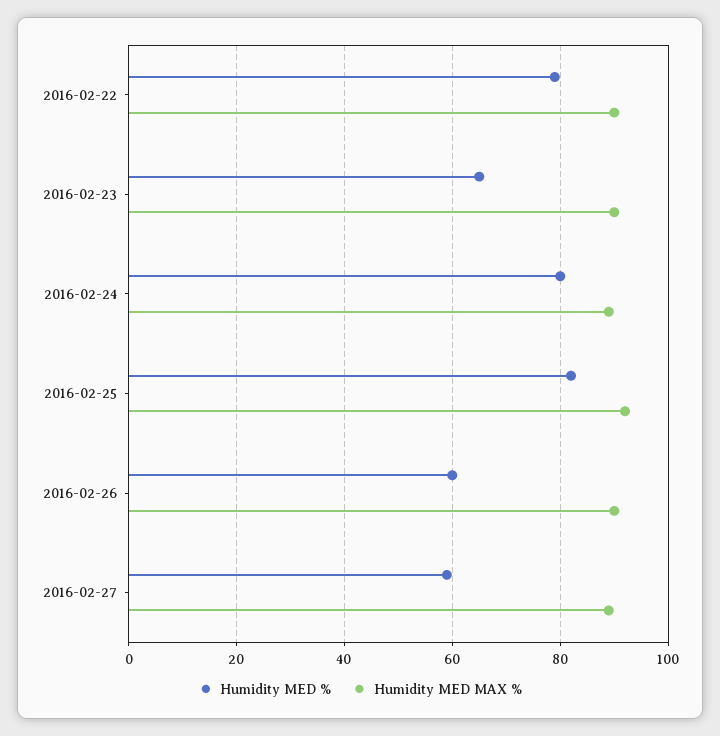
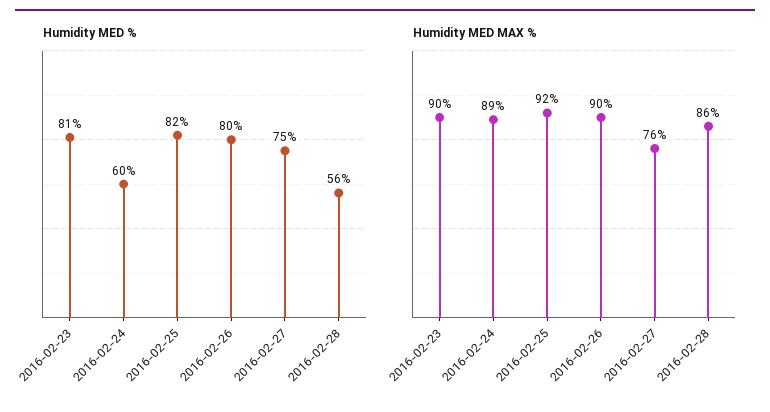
Humidity MED %, 2016-02-22: 80 -> none
Humidity MED MAX %, 2016-02-22: 90 -> none
Humidity MED %, 2016-02-23: 65 -> 81
Humidity MED %, 2016-02-24: 80 -> 60
Humidity MED %, 2016-02-26: 60 -> 80
Humidity MED %, 2016-02-27: 60 -> 75
Humidity MED MAX %, 2016-02-27: 90 -> 76
Humidity MED %, 2016-02-28: none -> 56
Humidity MED MAX %, 2016-02-28: none -> 86

